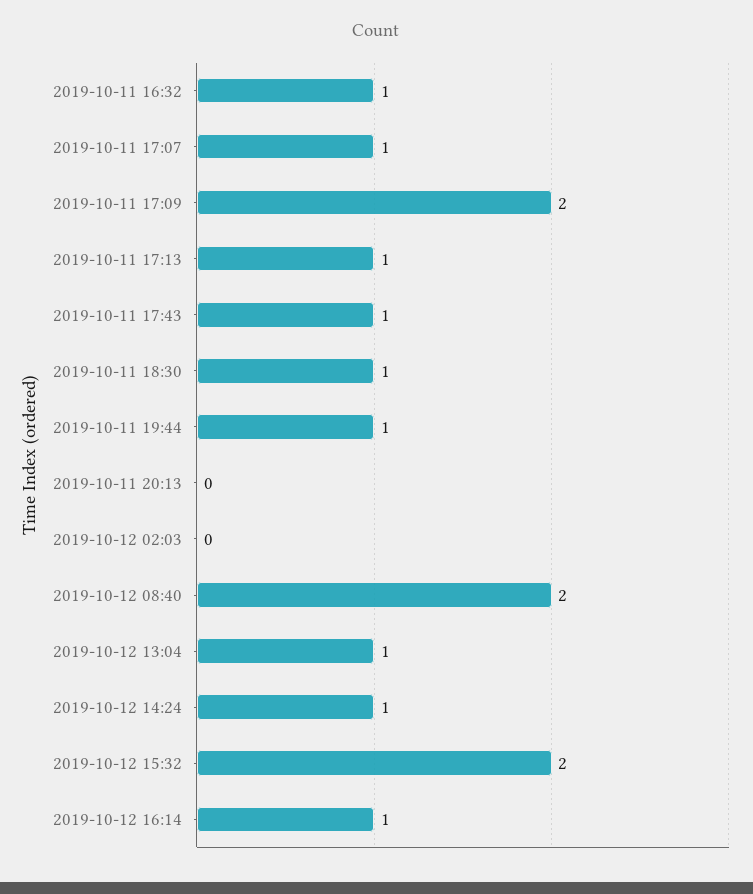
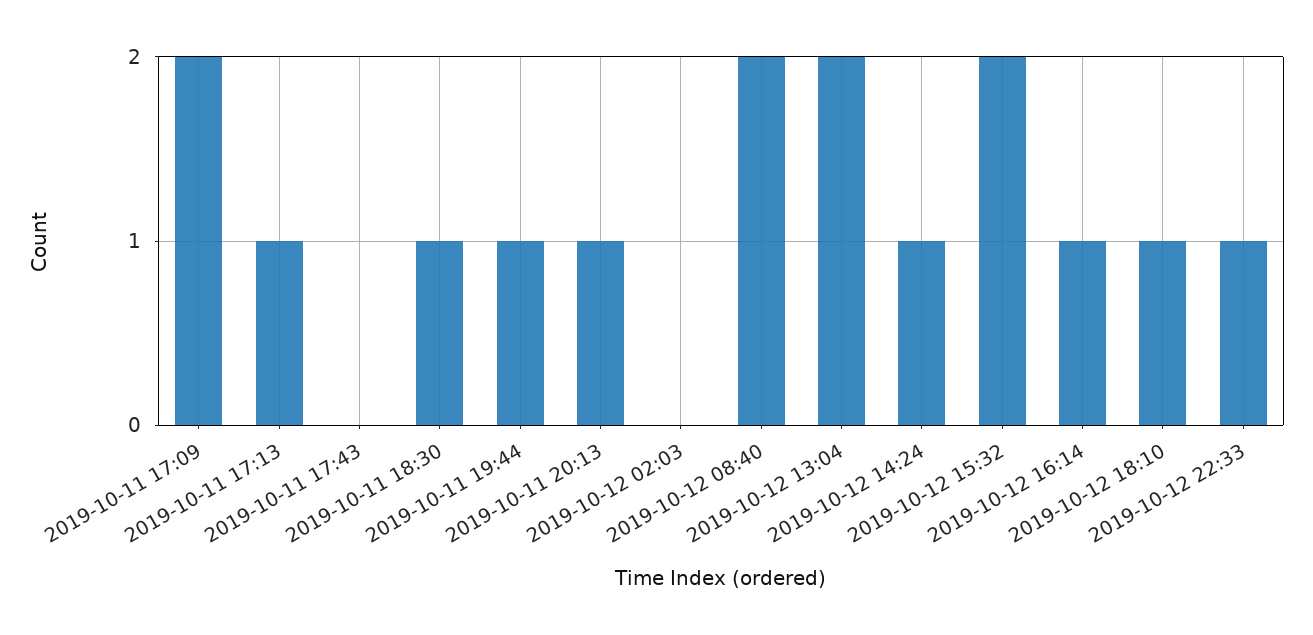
2019-10-11 16:32: 1 -> none
2019-10-11 17:07: 1 -> none
2019-10-11 17:43: 1 -> 0
2019-10-11 20:13: 0 -> 1
2019-10-12 13:04: 1 -> 2
2019-10-12 18:10: none -> 1
2019-10-12 22:33: none -> 1

